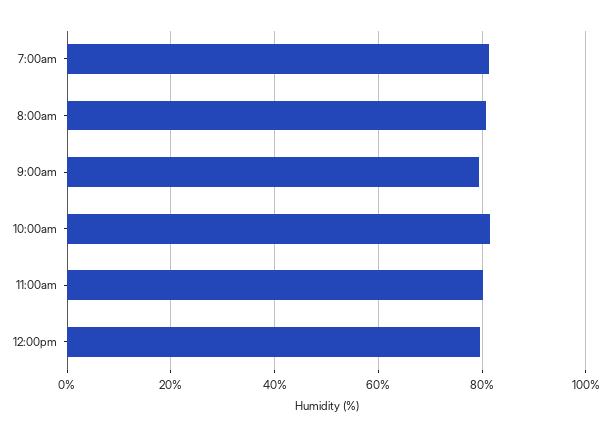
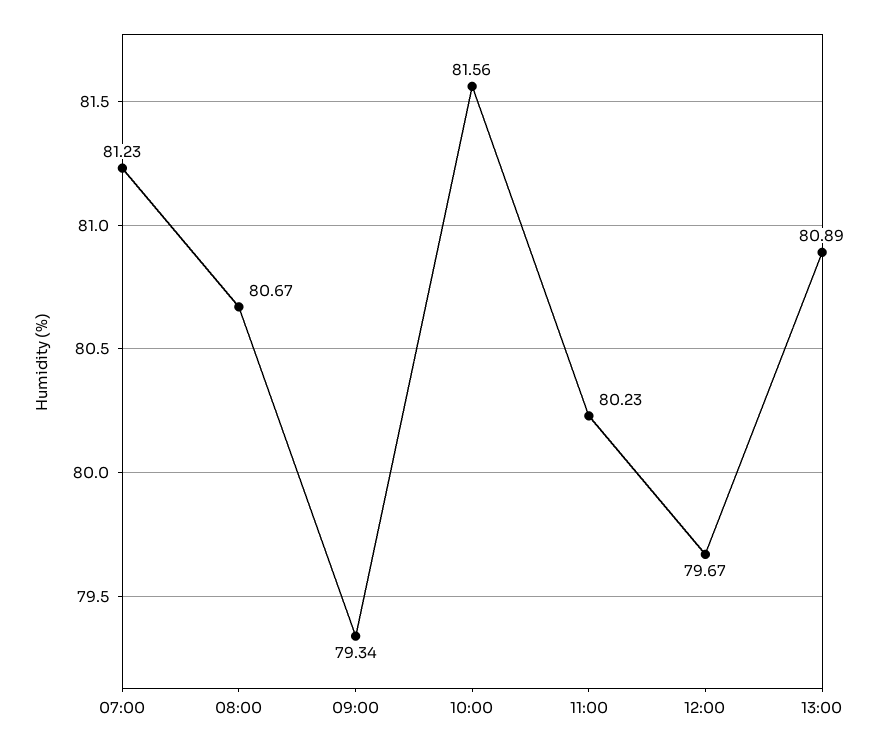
13:00: none -> 80.89

